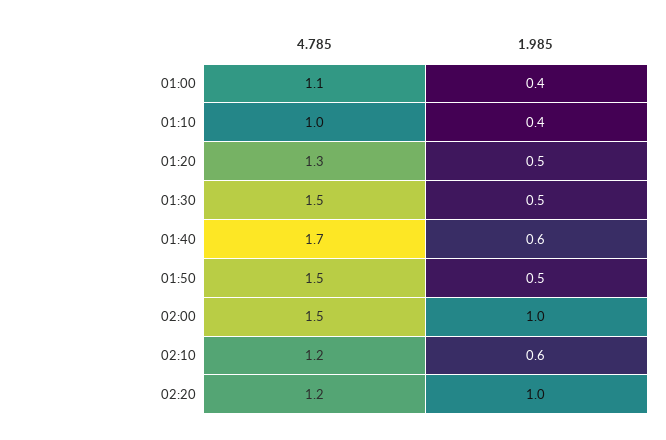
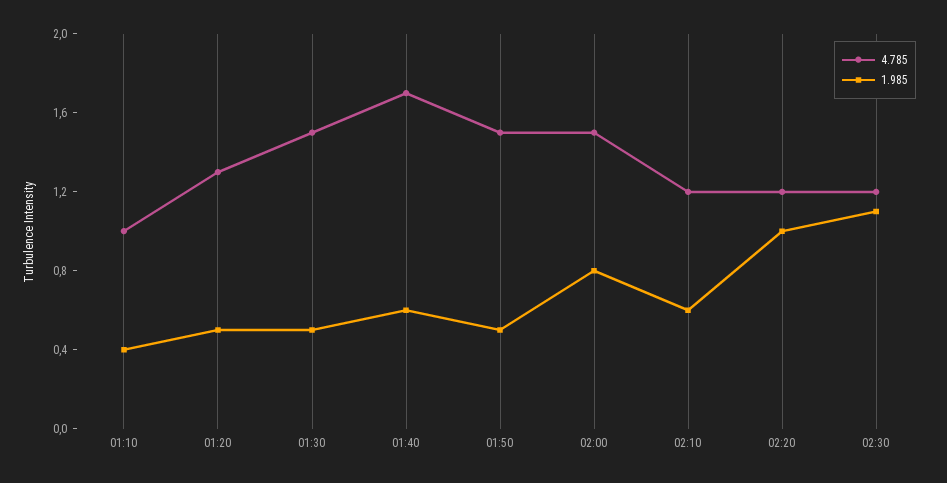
4.785, 01:00: 1.1 -> none
1.985, 01:00: 0.4 -> none
1.985, 02:00: 1 -> 0.8
4.785, 02:30: none -> 1.2
1.985, 02:30: none -> 1.1

